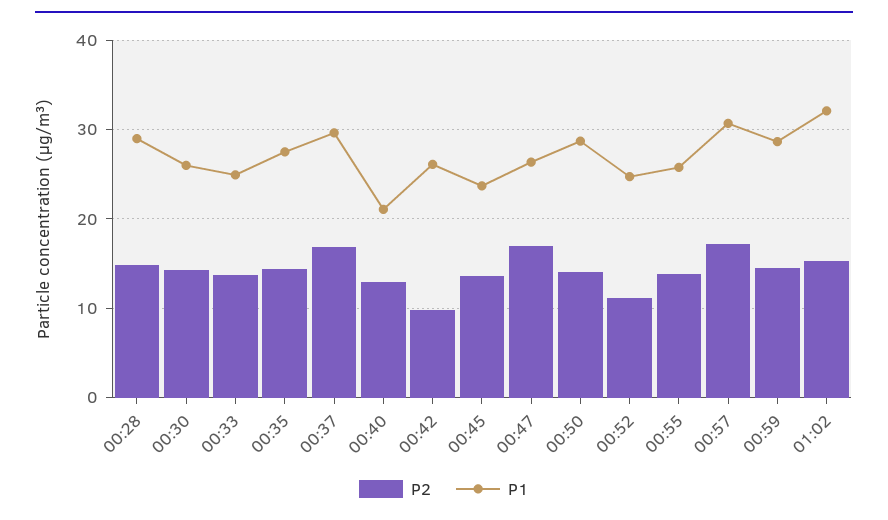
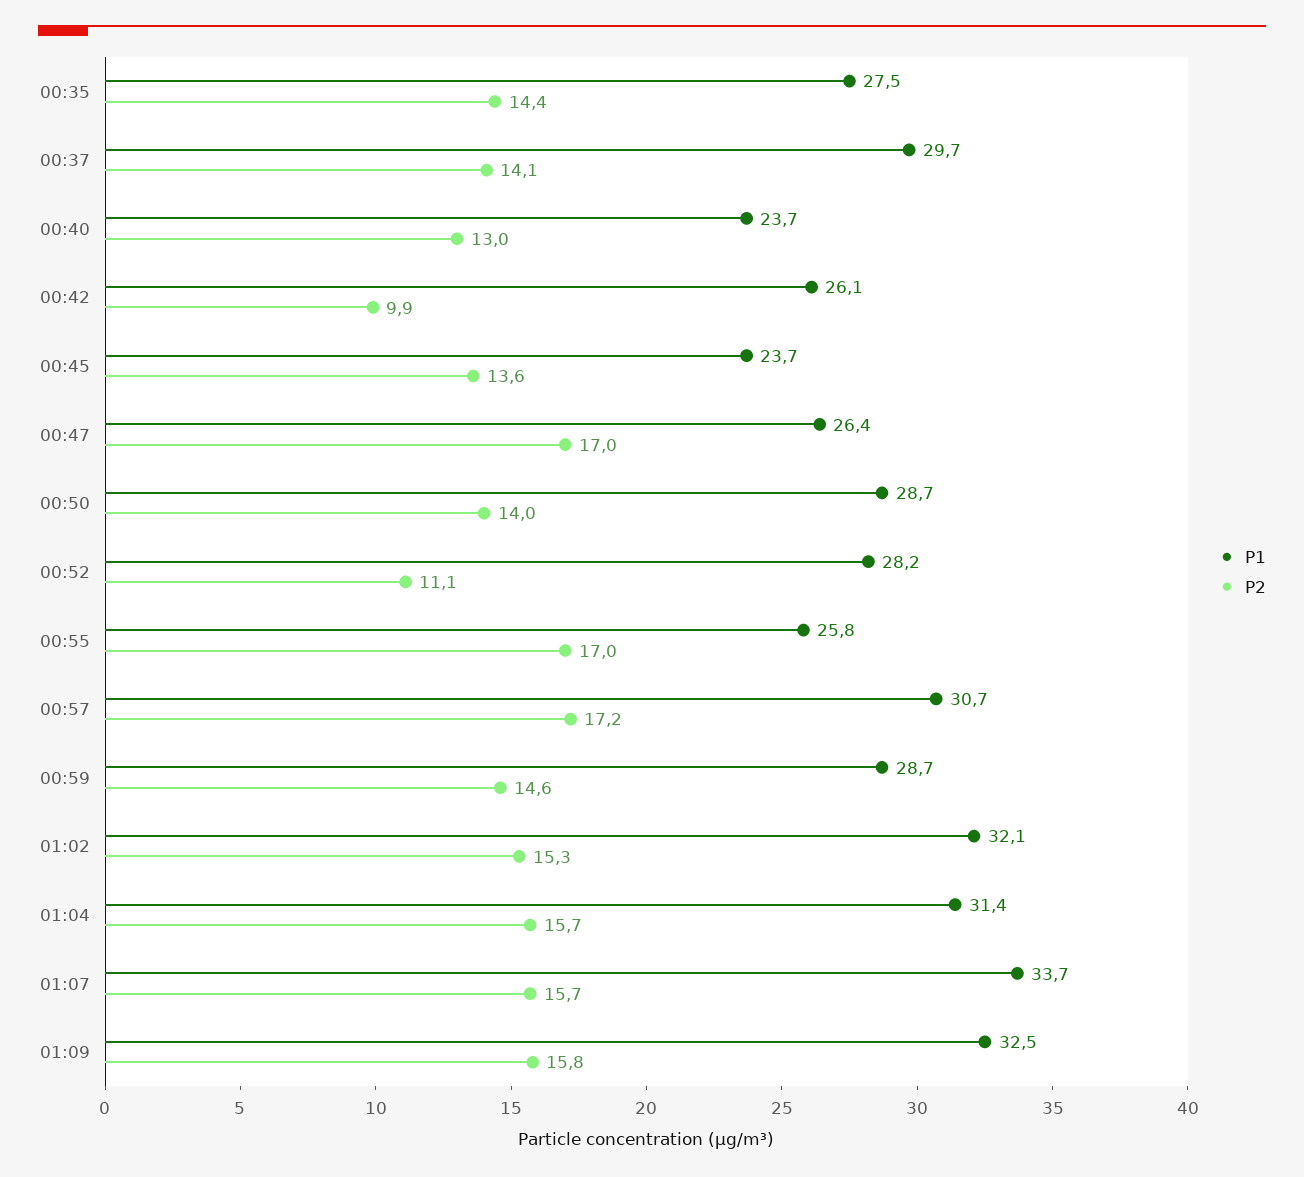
P2, 00:28: 15 -> none
P1, 00:28: 29 -> none
P2, 00:30: 14 -> none
P1, 00:30: 26 -> none
P2, 00:33: 14 -> none
P1, 00:33: 25 -> none
P2, 00:37: 17 -> 14.1
P1, 00:40: 21 -> 23.7
P1, 00:52: 25 -> 28.2
P2, 00:55: 14 -> 17
P1, 01:04: none -> 31.4
P2, 01:04: none -> 15.7
P1, 01:07: none -> 33.7
P2, 01:07: none -> 15.7
P1, 01:09: none -> 32.5
P2, 01:09: none -> 15.8

